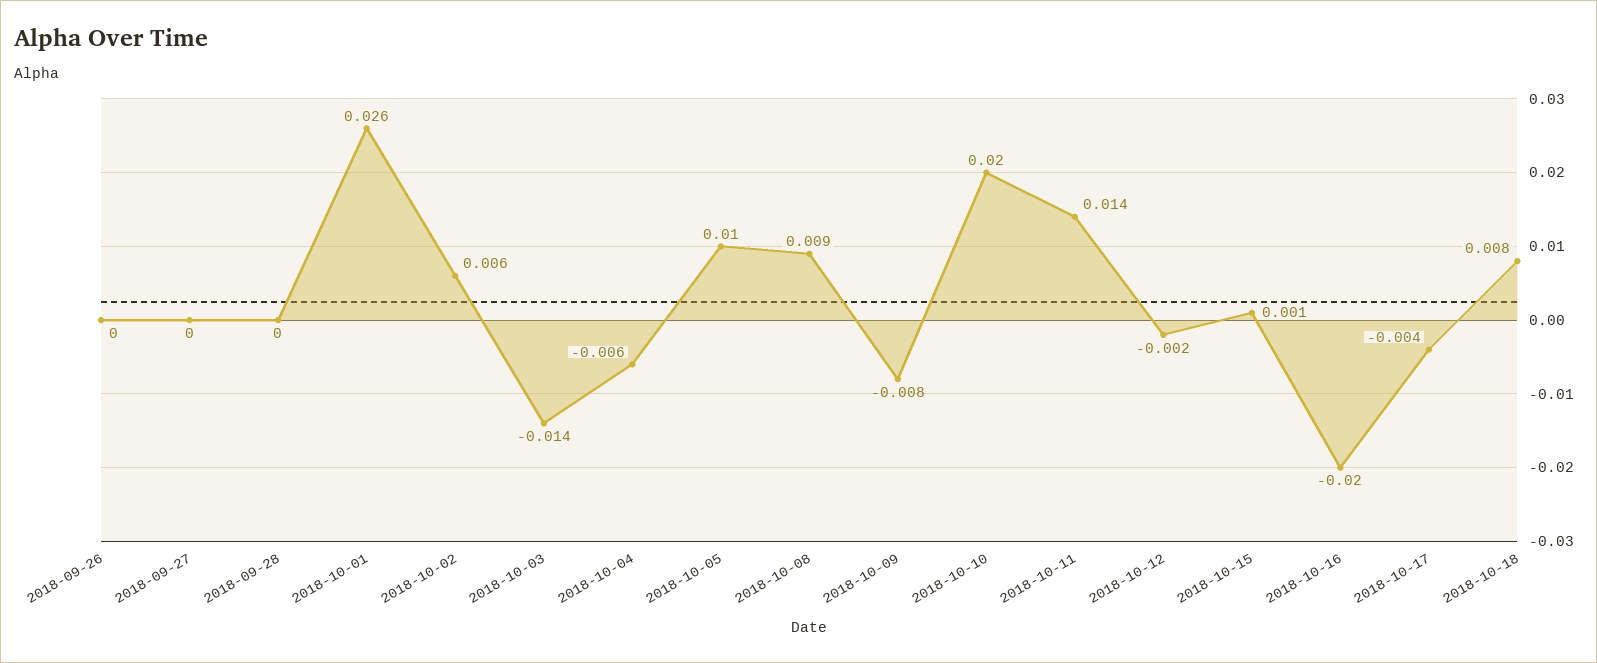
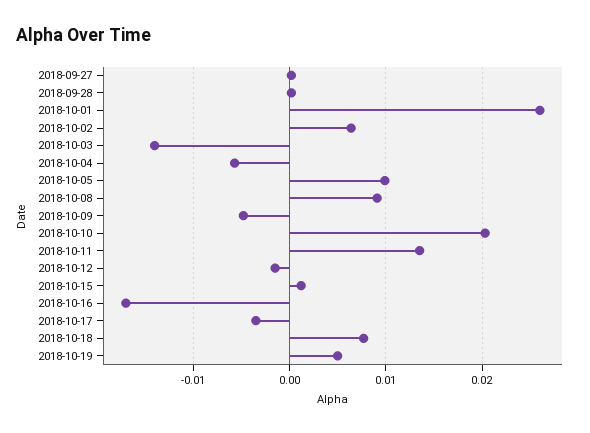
2018-09-26: 0 -> none
2018-10-09: -0.008 -> -0.005
2018-10-16: -0.02 -> -0.017
2018-10-19: none -> 0.005

